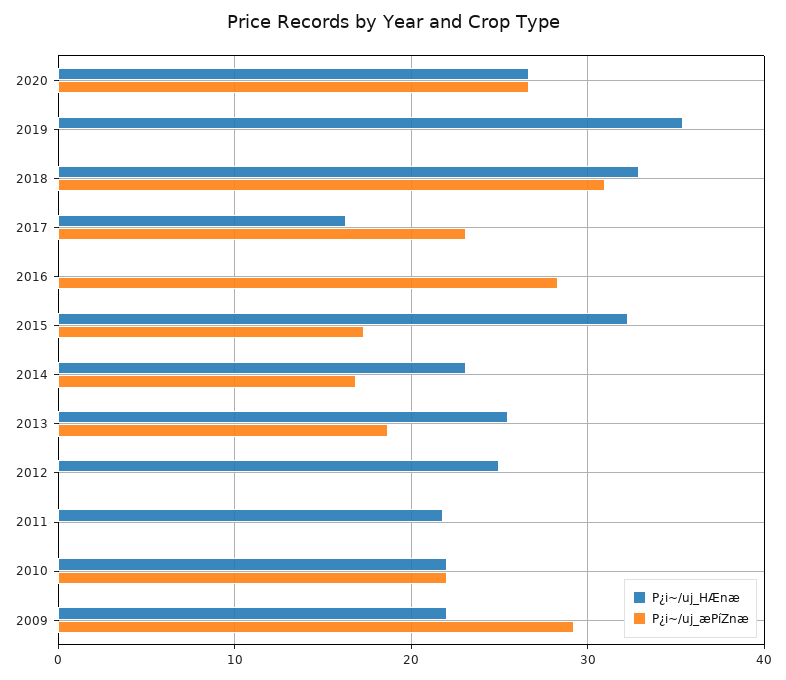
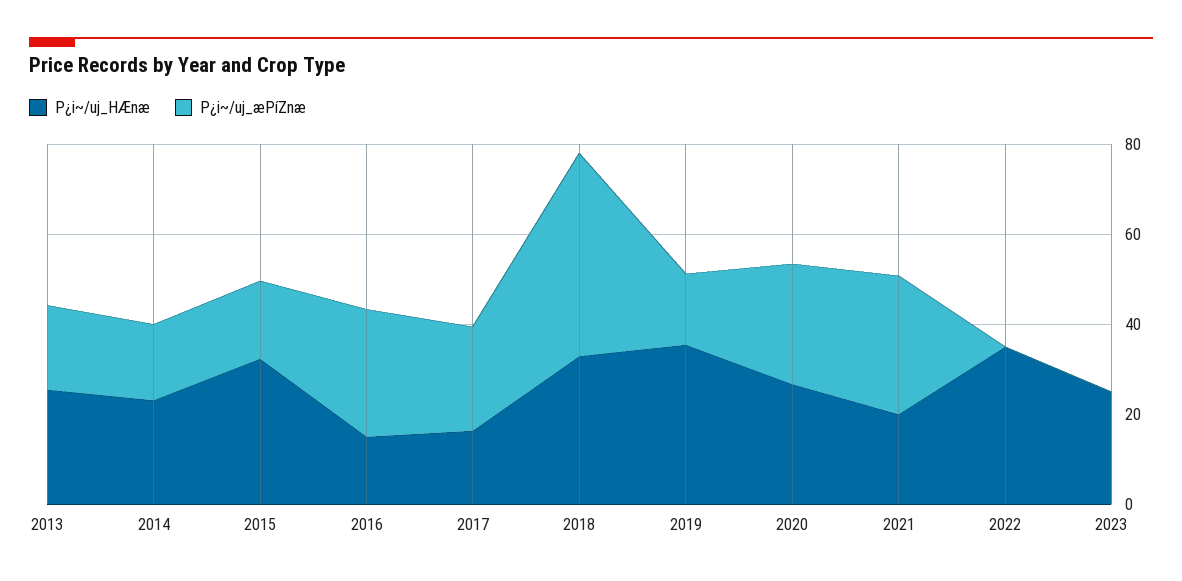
P¿i~/uj_æPíZnæ, 2019: 0 -> 15
P¿i~/uj_æPíZnæ, 2018: 31 -> 45
P¿i~/uj_HÆnæ, 2016: 0 -> 15
P¿i~/uj_HÆnæ, 2012: 25 -> none
P¿i~/uj_æPíZnæ, 2012: 0 -> none
P¿i~/uj_HÆnæ, 2011: 22 -> none
P¿i~/uj_æPíZnæ, 2011: 0 -> none
P¿i~/uj_HÆnæ, 2010: 22 -> none
P¿i~/uj_æPíZnæ, 2010: 22 -> none
P¿i~/uj_HÆnæ, 2009: 22 -> none
P¿i~/uj_æPíZnæ, 2009: 29 -> none
P¿i~/uj_HÆnæ, 2021: none -> 20
P¿i~/uj_æPíZnæ, 2021: none -> 30
P¿i~/uj_HÆnæ, 2022: none -> 35
P¿i~/uj_æPíZnæ, 2022: none -> 0
P¿i~/uj_HÆnæ, 2023: none -> 25
P¿i~/uj_æPíZnæ, 2023: none -> 0

